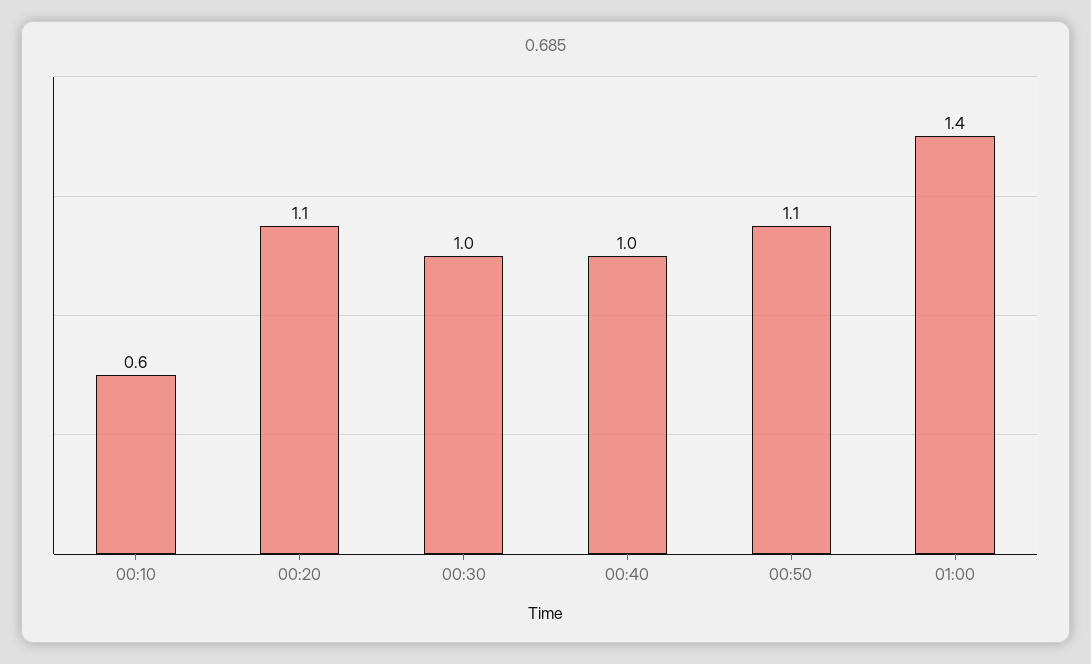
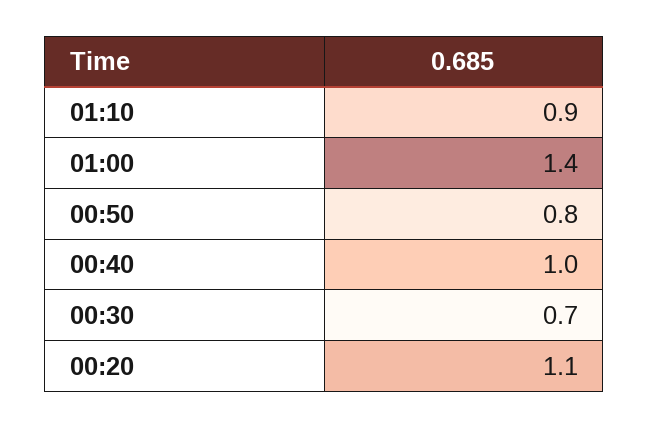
00:10: 0.6 -> none
00:30: 1 -> 0.7
00:50: 1.1 -> 0.8
01:10: none -> 0.9

